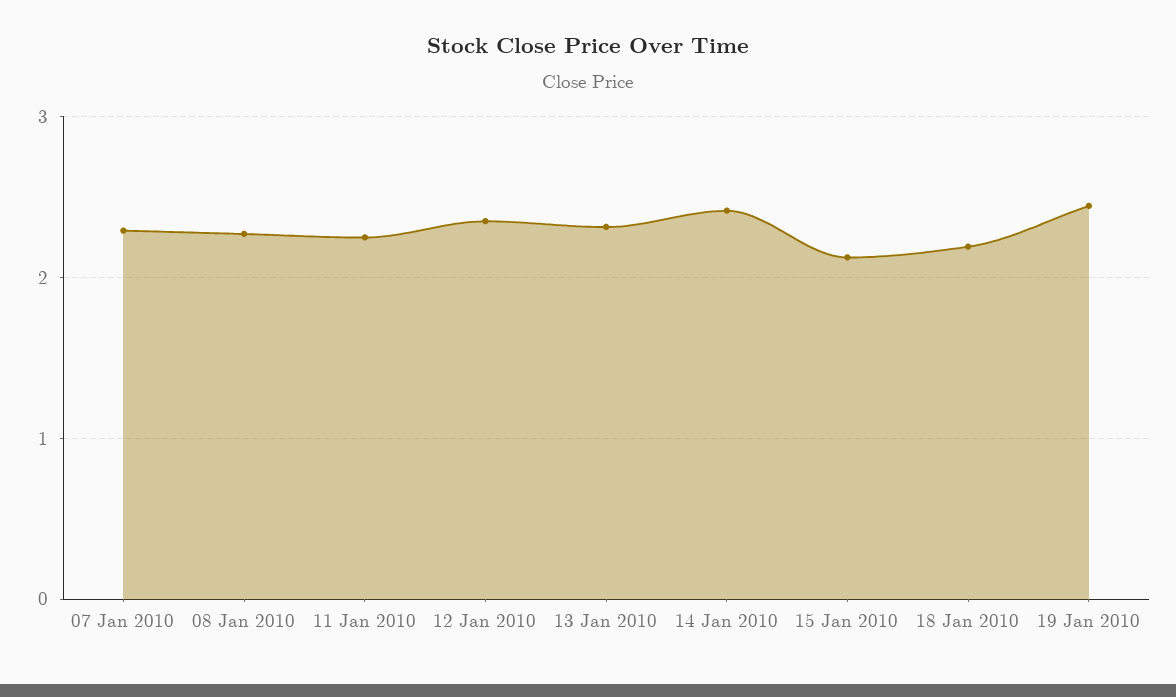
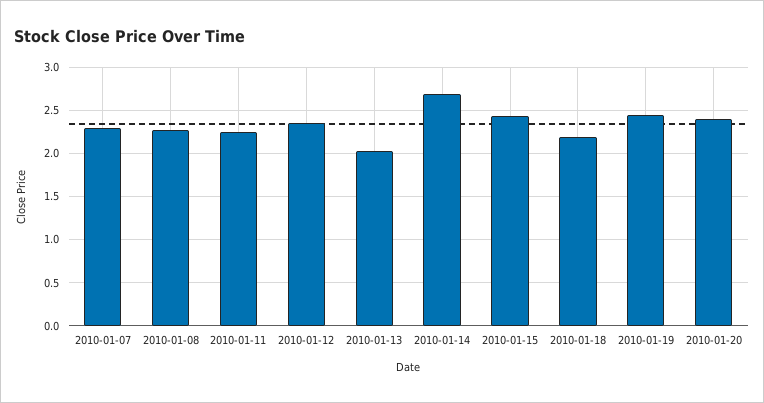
13 Jan 2010: 2.3 -> 2
14 Jan 2010: 2.4 -> 2.7
15 Jan 2010: 2.1 -> 2.4
2010-01-20: none -> 2.4

